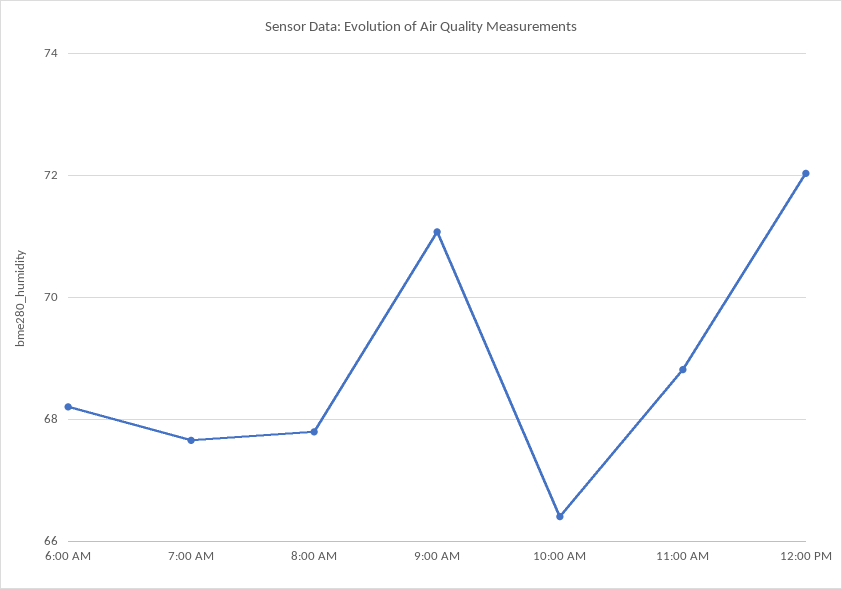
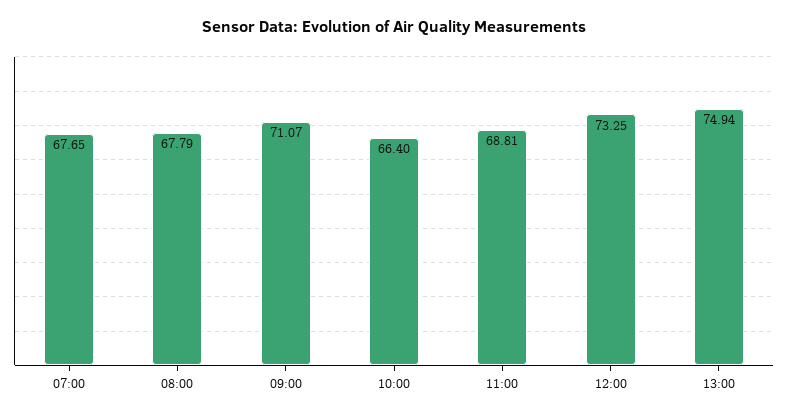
6:00 AM: 68.2 -> none
12:00 PM: 72 -> 73.25
13:00: none -> 74.94

